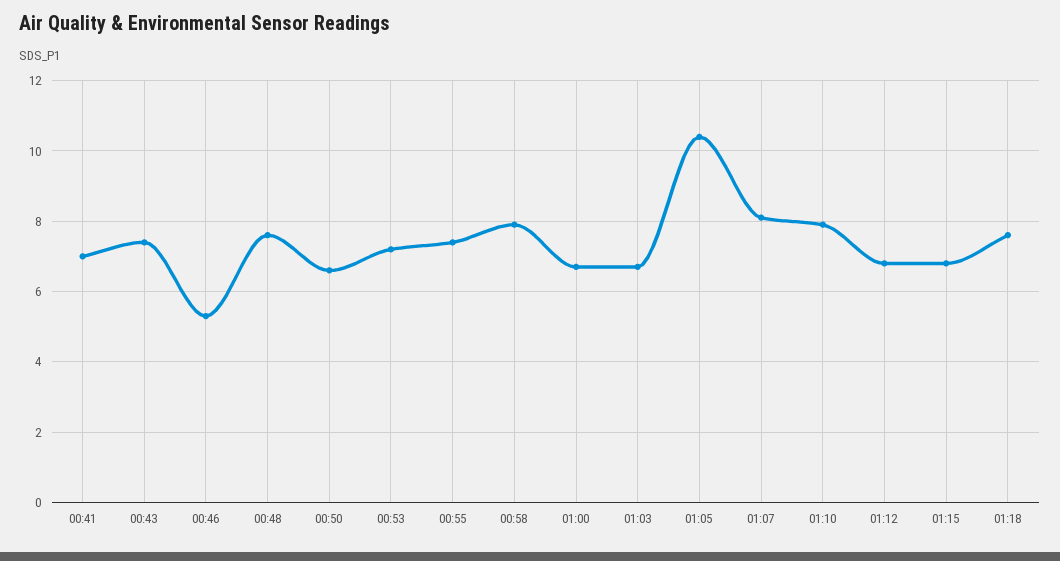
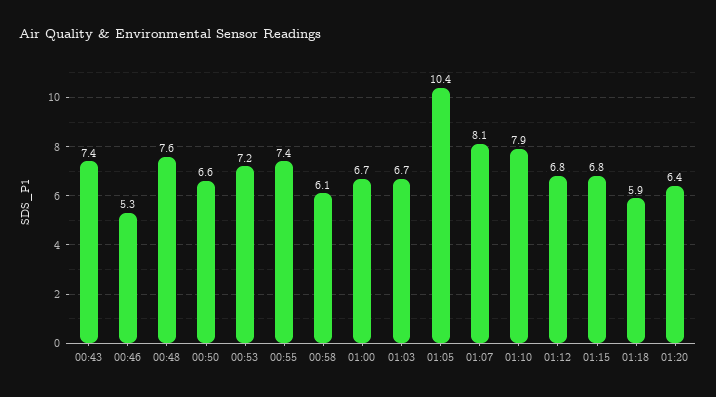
00:41: 7 -> none
00:58: 8 -> 6.1
01:18: 7.5 -> 5.9
01:20: none -> 6.4

